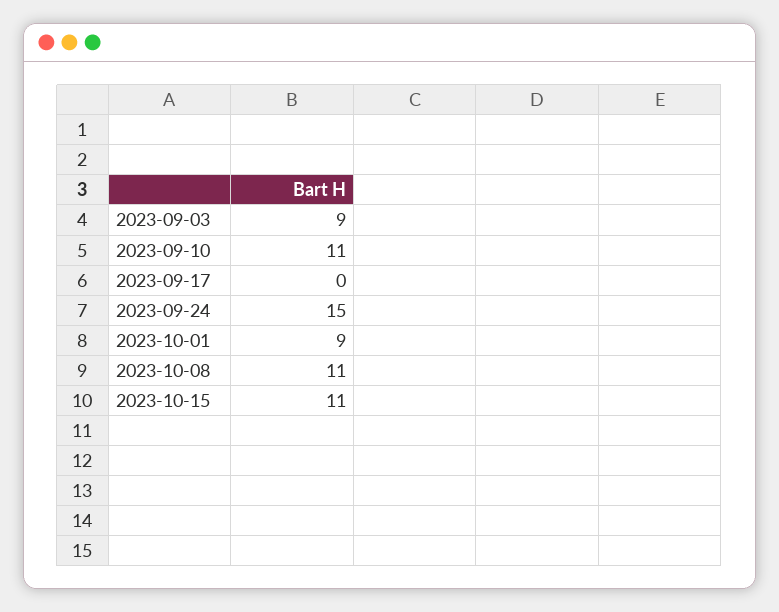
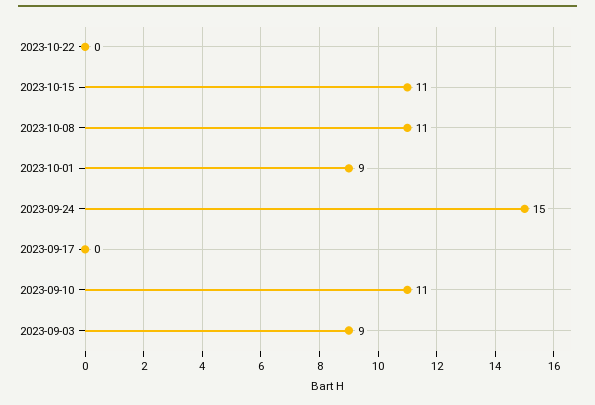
2023-10-22: none -> 0

